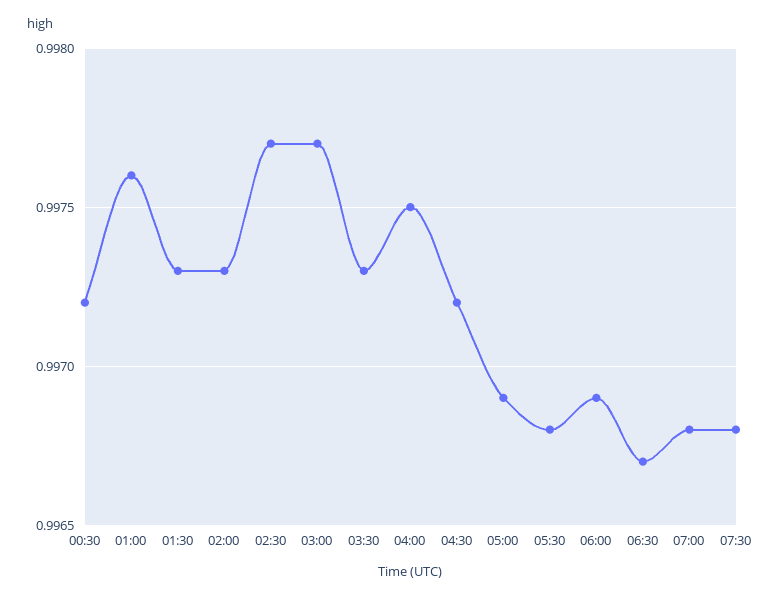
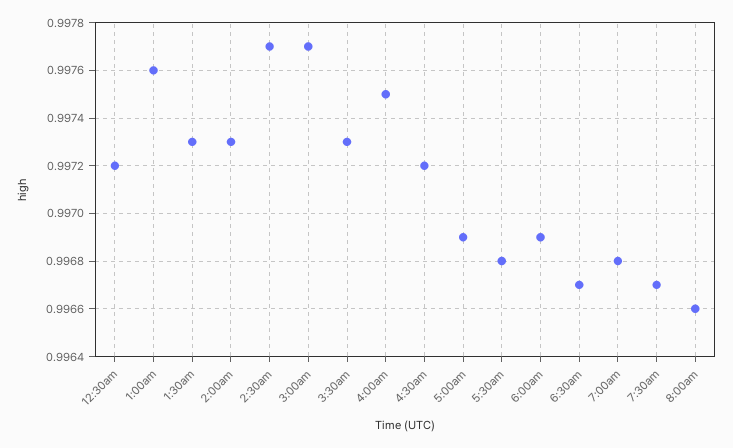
07:30: 0.9968 -> 0.9967
8:00am: none -> 0.9966

